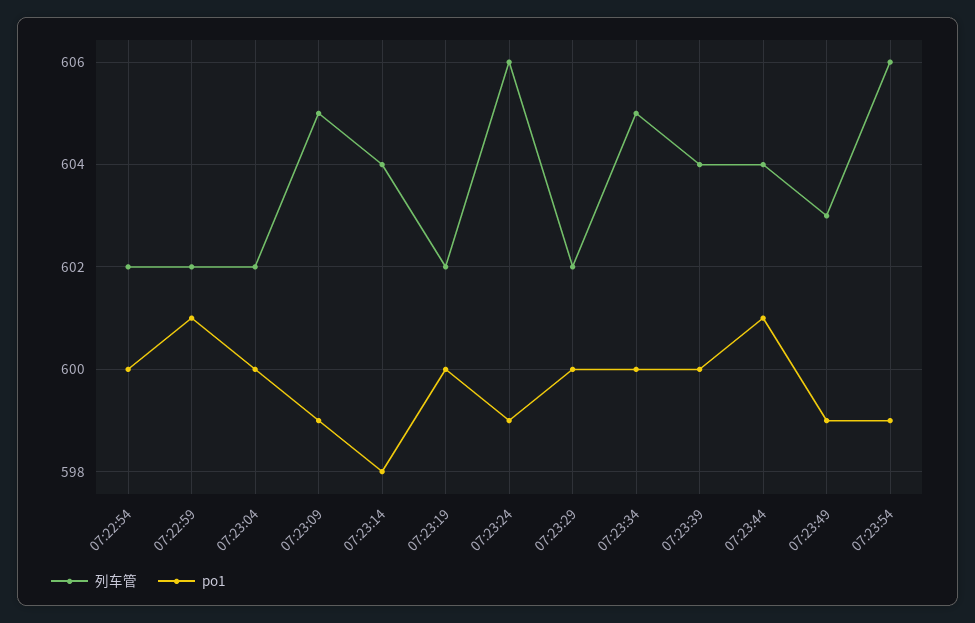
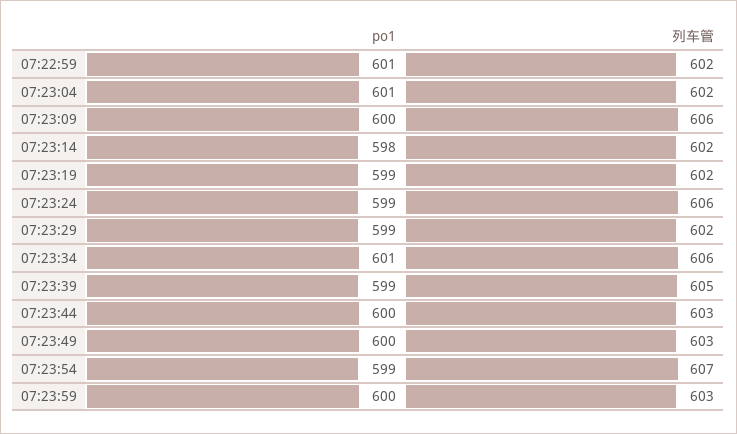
列车管, 07:22:54: 602 -> none
po1, 07:22:54: 600 -> none
po1, 07:23:04: 600 -> 601
列车管, 07:23:09: 605 -> 606
po1, 07:23:09: 599 -> 600
列车管, 07:23:14: 604 -> 602
po1, 07:23:19: 600 -> 599
po1, 07:23:29: 600 -> 599
列车管, 07:23:34: 605 -> 606
po1, 07:23:34: 600 -> 601
列车管, 07:23:39: 604 -> 605
po1, 07:23:39: 600 -> 599
列车管, 07:23:44: 604 -> 603
po1, 07:23:44: 601 -> 600
po1, 07:23:49: 599 -> 600
列车管, 07:23:54: 606 -> 607
po1, 07:23:59: none -> 600
列车管, 07:23:59: none -> 603

